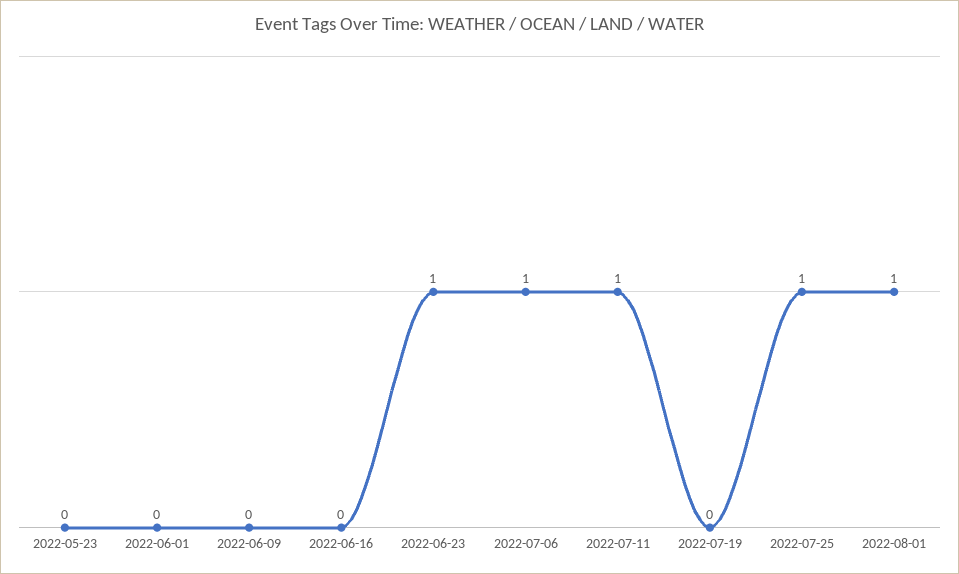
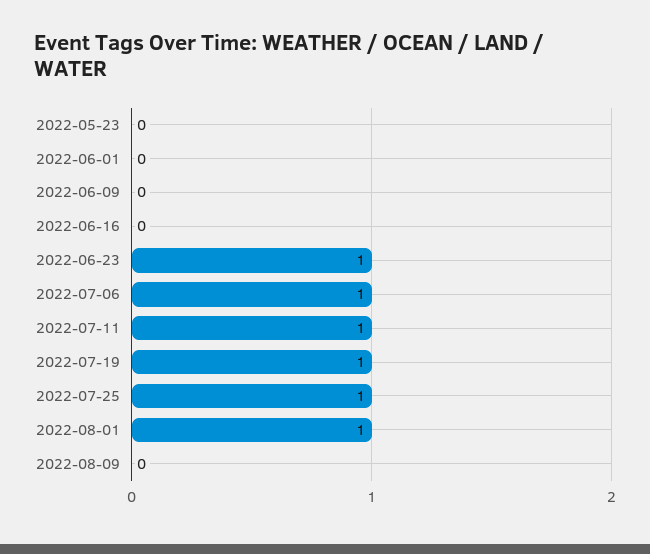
2022-07-19: 0 -> 1
2022-08-09: none -> 0

